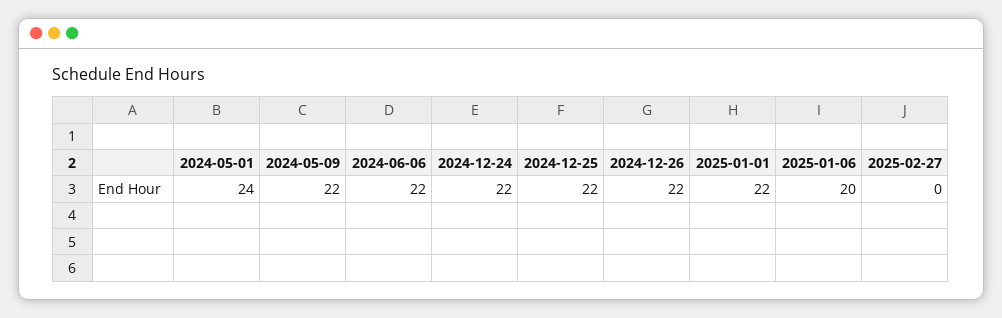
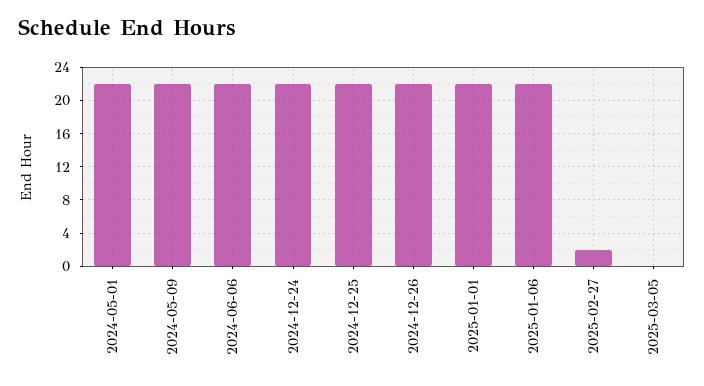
2024-05-01: 24 -> 22
2025-01-06: 20 -> 22
2025-02-27: 0 -> 2
2025-03-05: none -> 0

